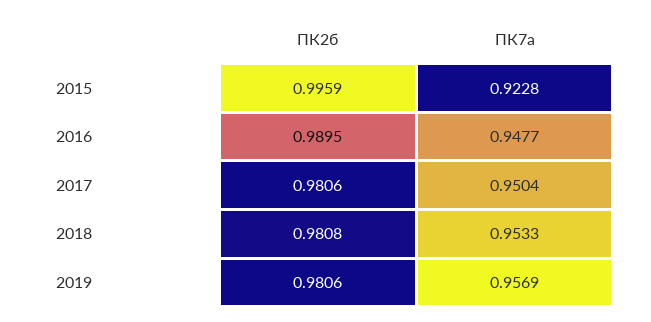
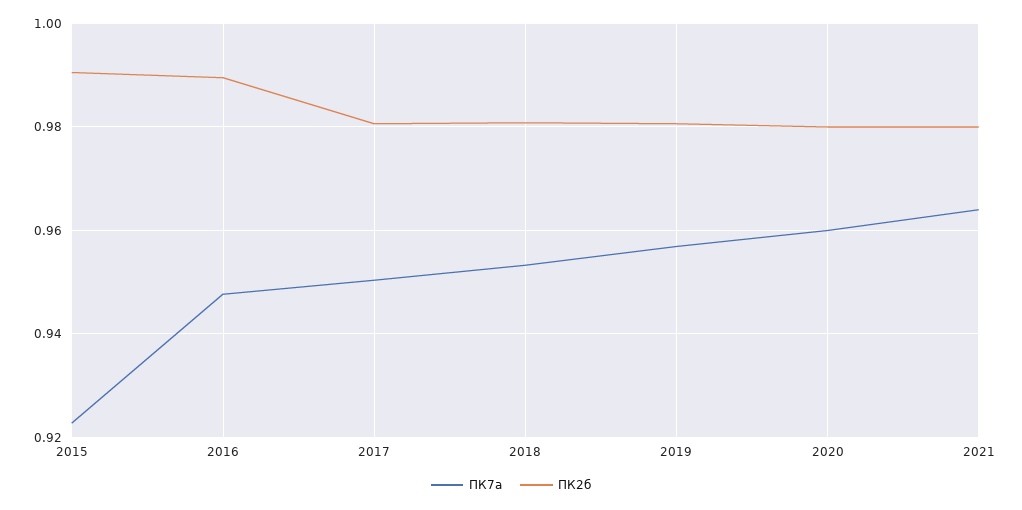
ПК2б, 2015: 0.9959 -> 0.99
ПК7а, 2020: none -> 0.96
ПК2б, 2020: none -> 0.98
ПК7а, 2021: none -> 0.964
ПК2б, 2021: none -> 0.98

